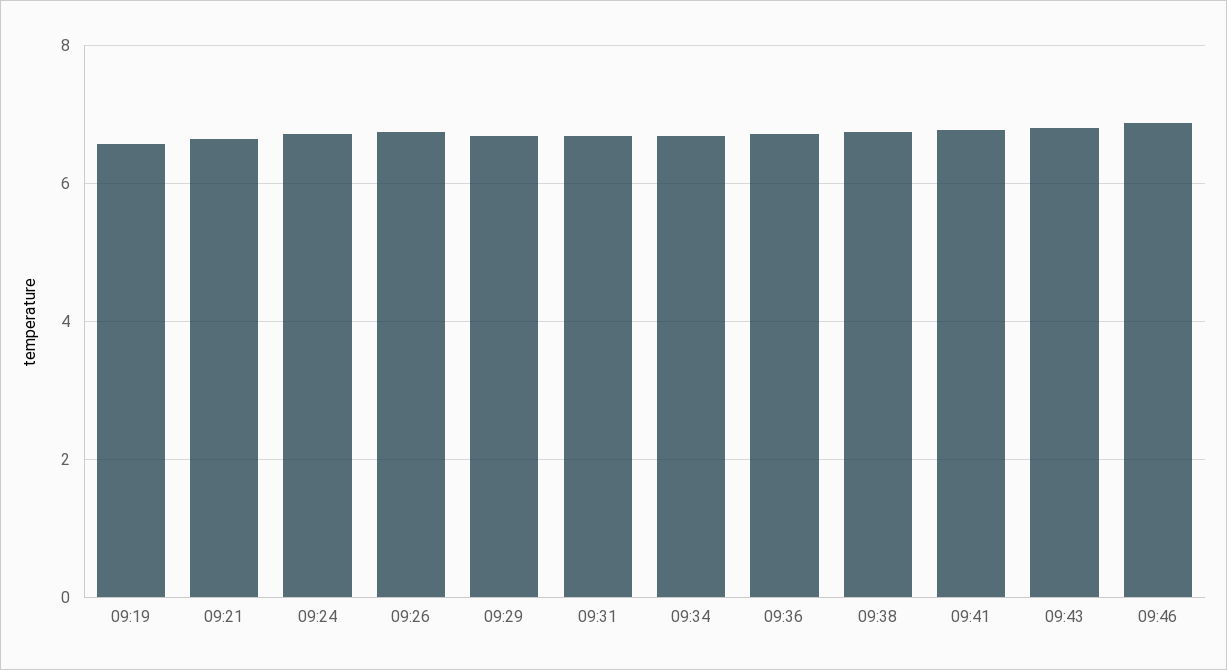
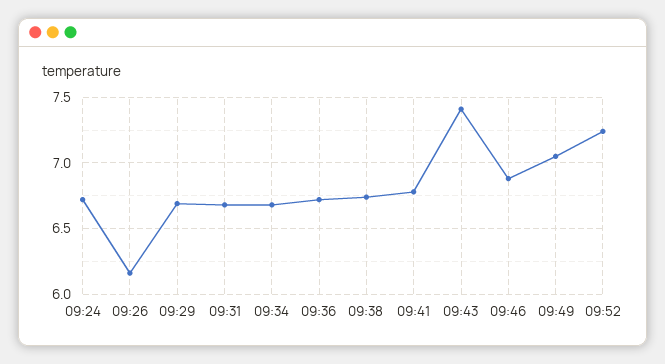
09:19: 6.6 -> none
09:21: 6.6 -> none
09:26: 6.8 -> 6.15
09:43: 6.8 -> 7.4
09:49: none -> 7.05
09:52: none -> 7.25

